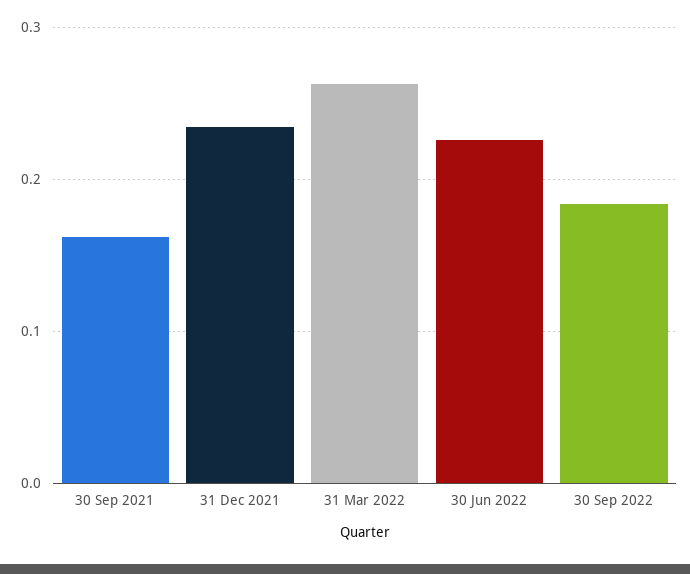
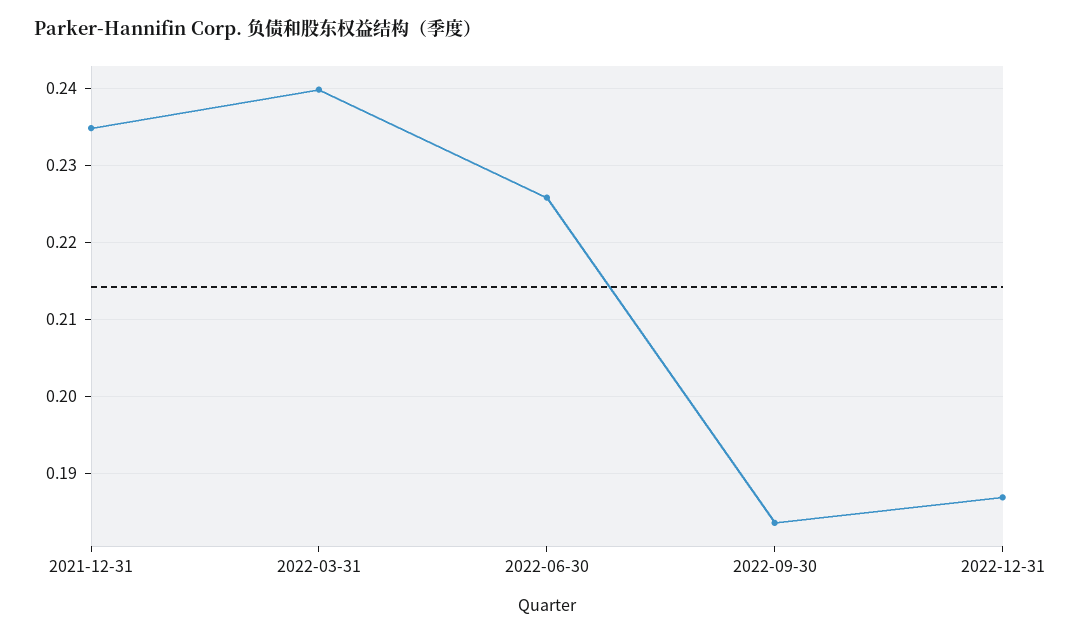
30 Sep 2021: 0.16 -> none
31 Mar 2022: 0.26 -> 0.24
2022-12-31: none -> 0.187

